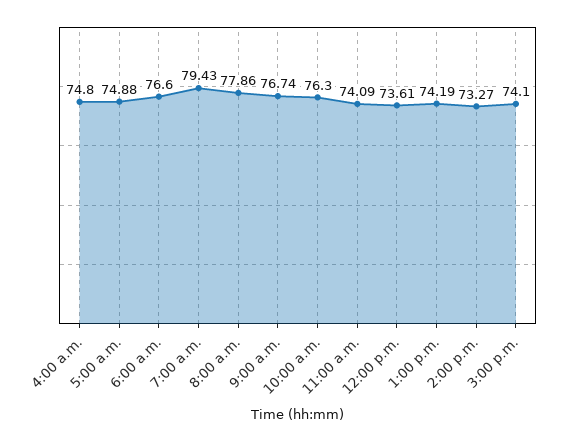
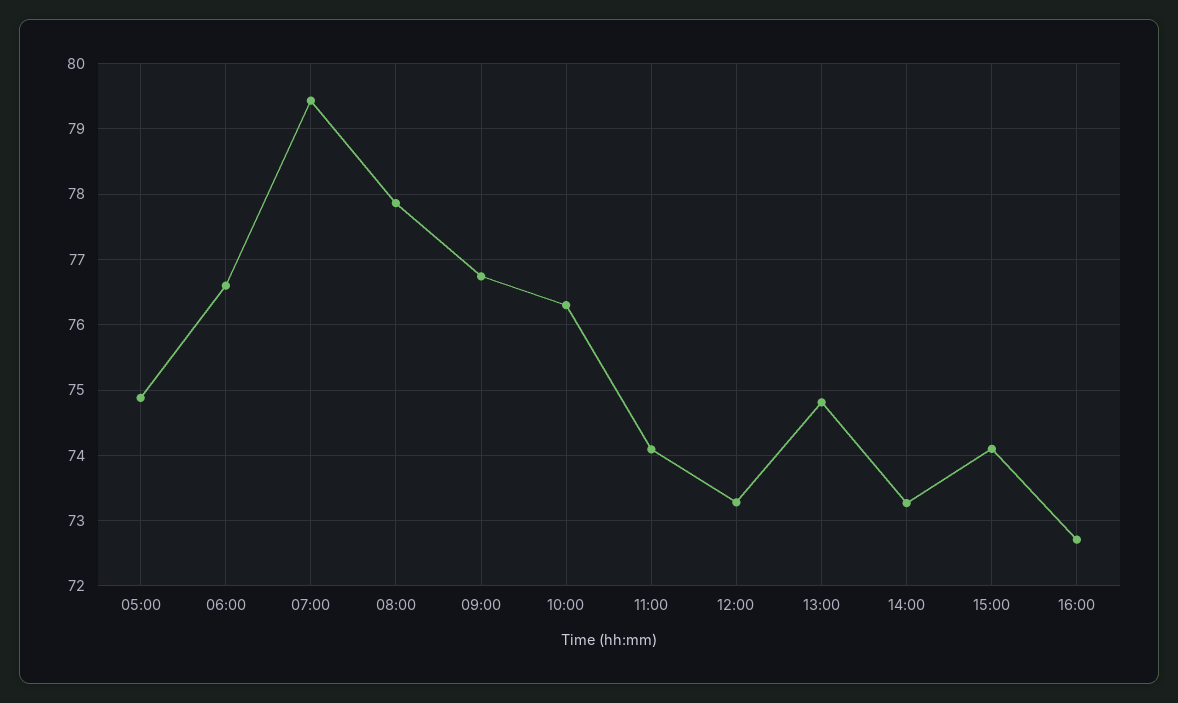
4:00 a.m.: 74.8 -> none
12:00 p.m.: 73.61 -> 73.3
1:00 p.m.: 74.19 -> 74.8
16:00: none -> 72.7

